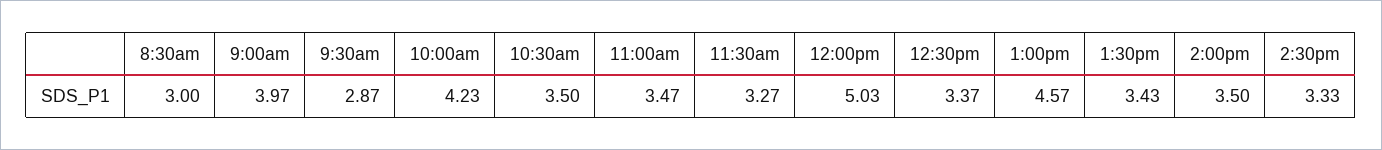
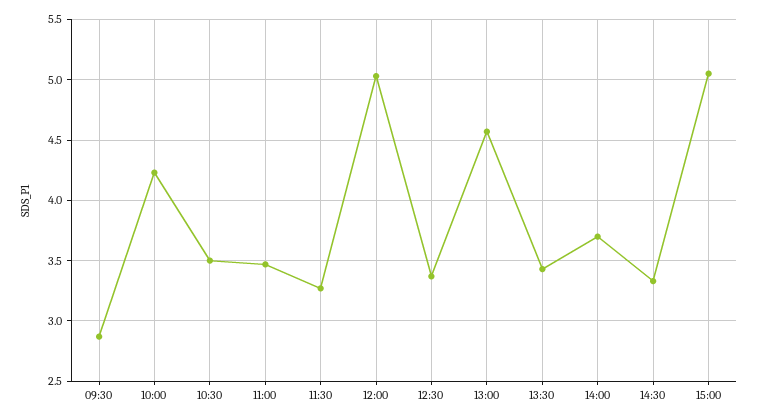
8:30am: 3 -> none
9:00am: 3.97 -> none
2:00pm: 3.5 -> 3.7
15:00: none -> 5.05

